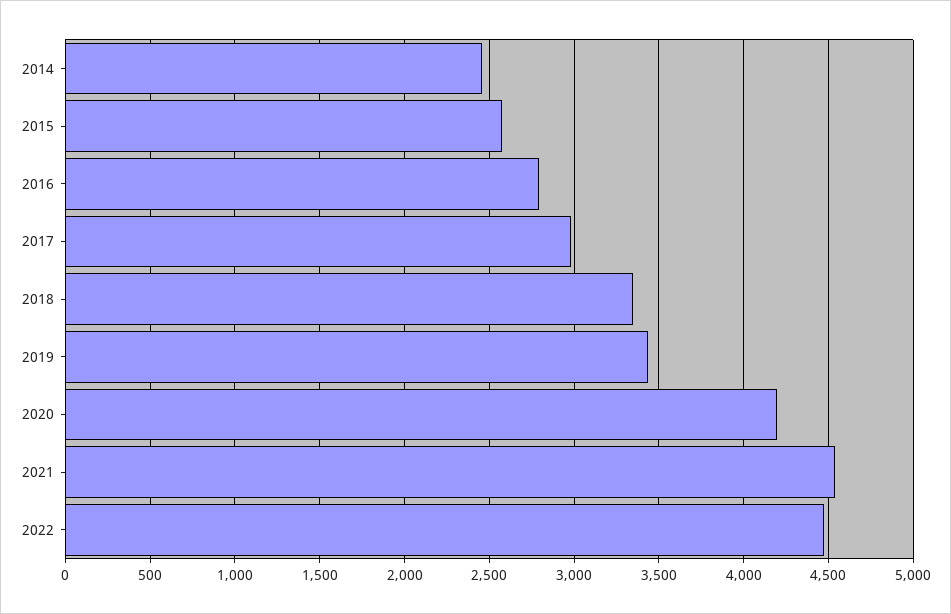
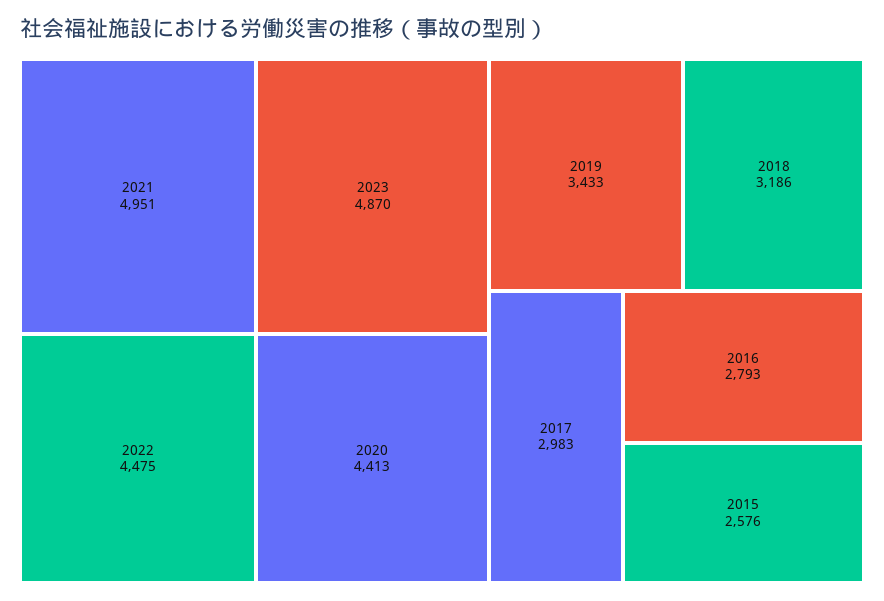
2014: 2450 -> none
2018: 3350 -> 3186
2020: 4200 -> 4413
2021: 4550 -> 4951
2023: none -> 4870

